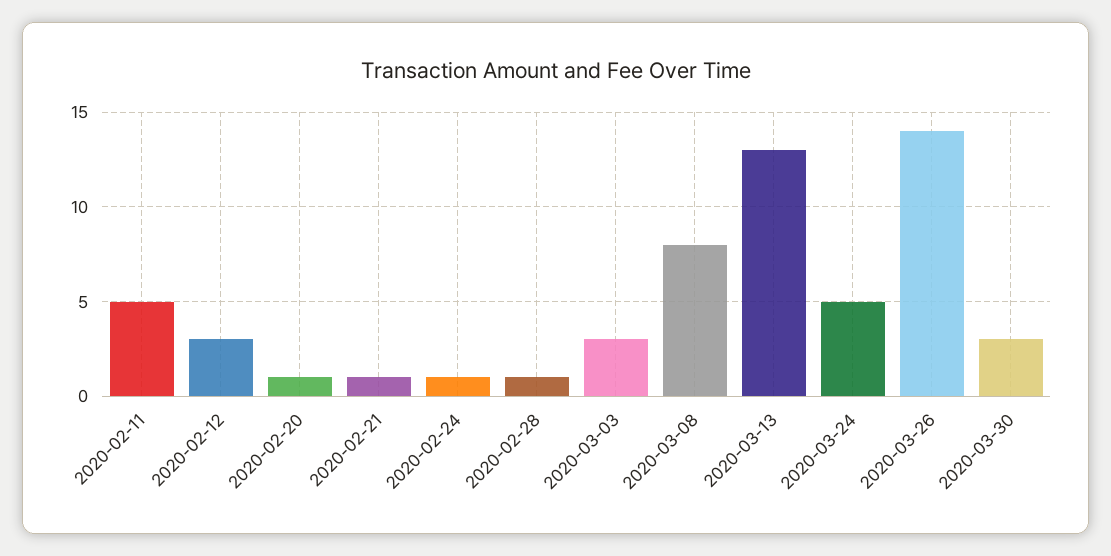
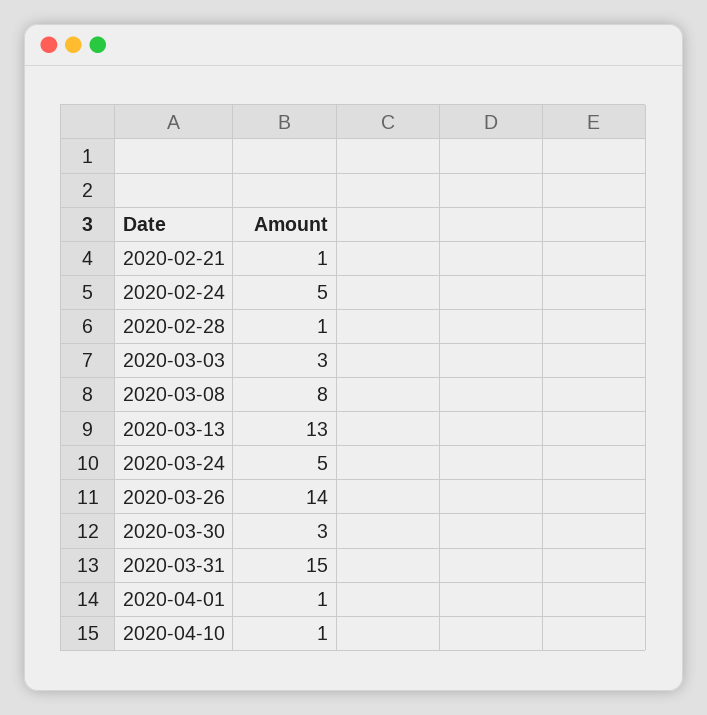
2020-02-11: 5 -> none
2020-02-12: 3 -> none
2020-02-20: 1 -> none
2020-02-24: 1 -> 5
2020-03-31: none -> 15
2020-04-01: none -> 1
2020-04-10: none -> 1

